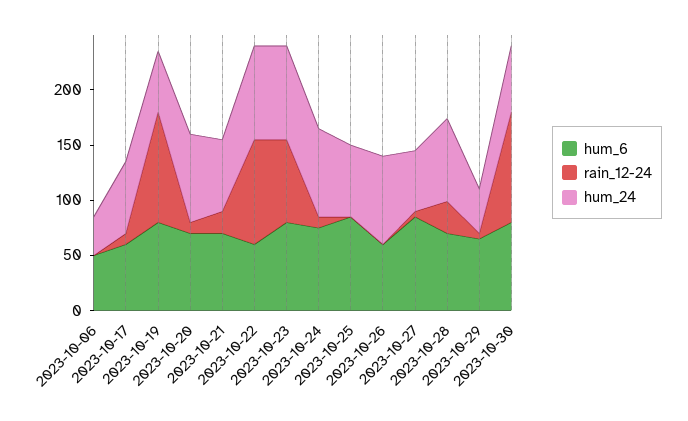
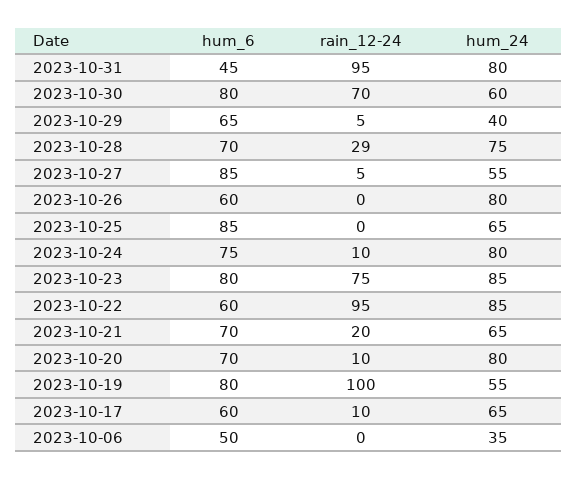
rain_12-24, 2023-10-30: 100 -> 70
hum_6, 2023-10-31: none -> 45
rain_12-24, 2023-10-31: none -> 95
hum_24, 2023-10-31: none -> 80

